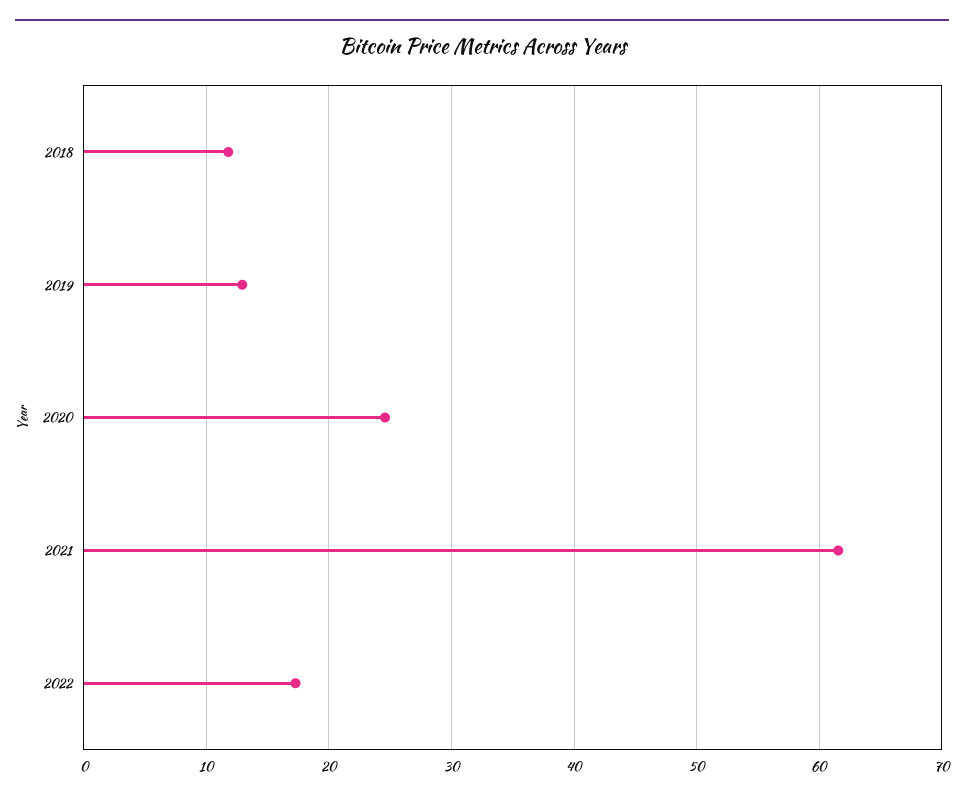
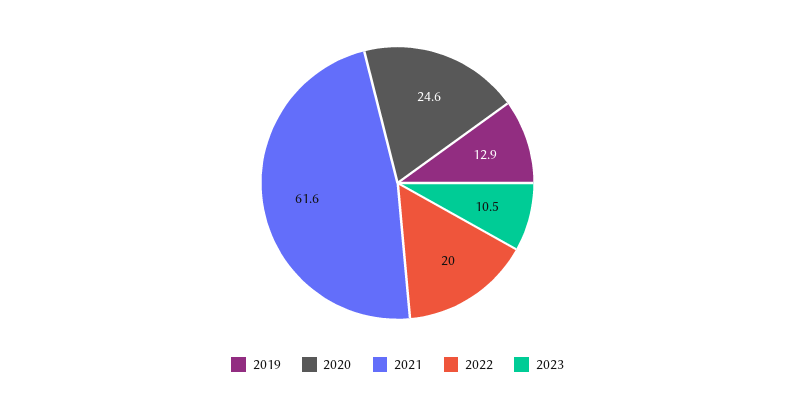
2018: 12 -> none
2022: 17 -> 20
2023: none -> 10.5

